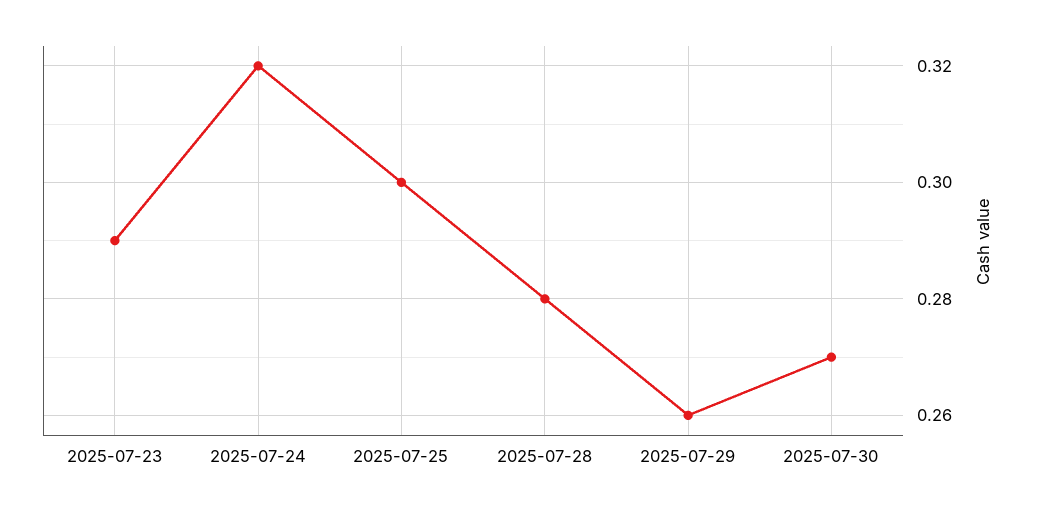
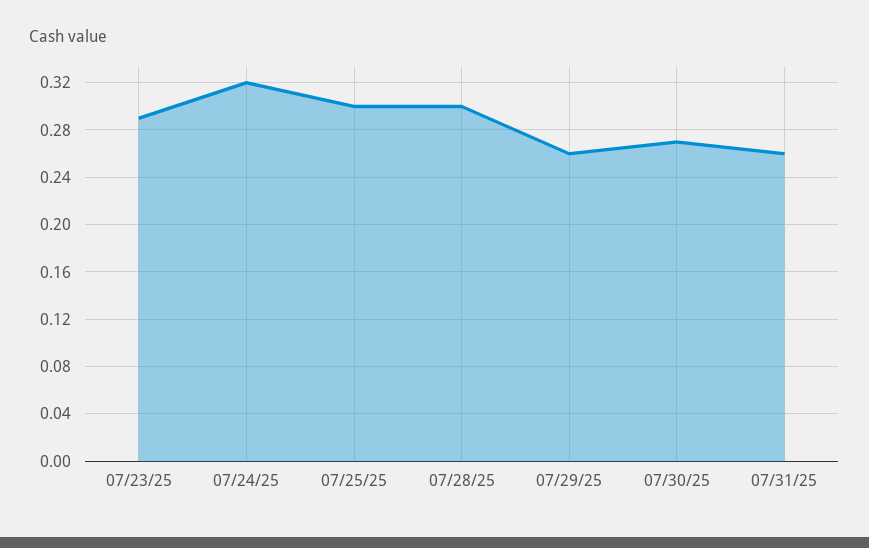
2025-07-28: 0.28 -> 0.3
07/31/25: none -> 0.26

